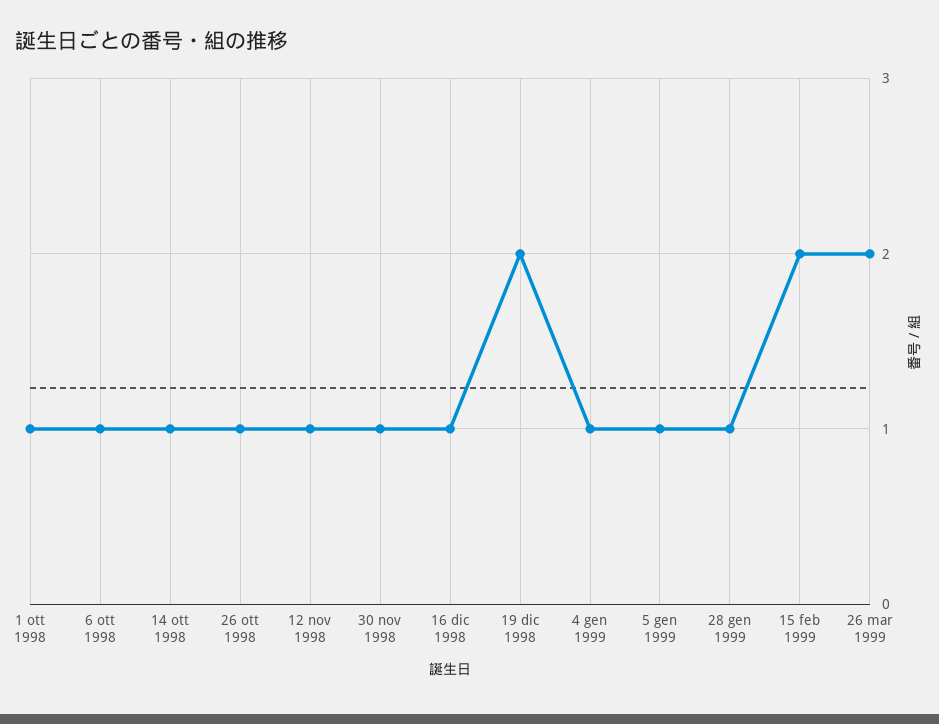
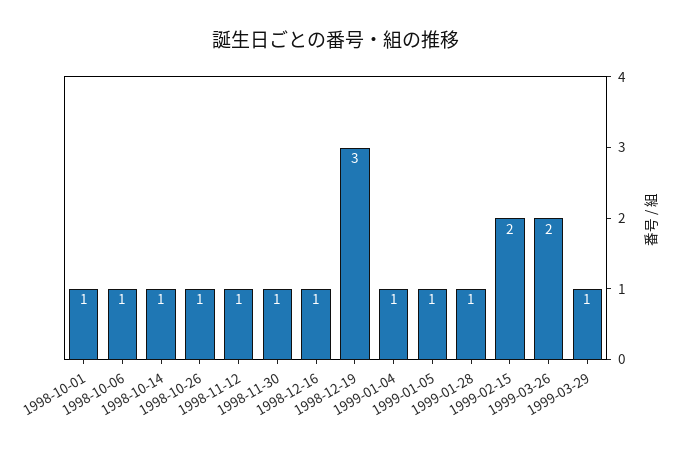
19 dic 1998: 2 -> 3
1999-03-29: none -> 1

